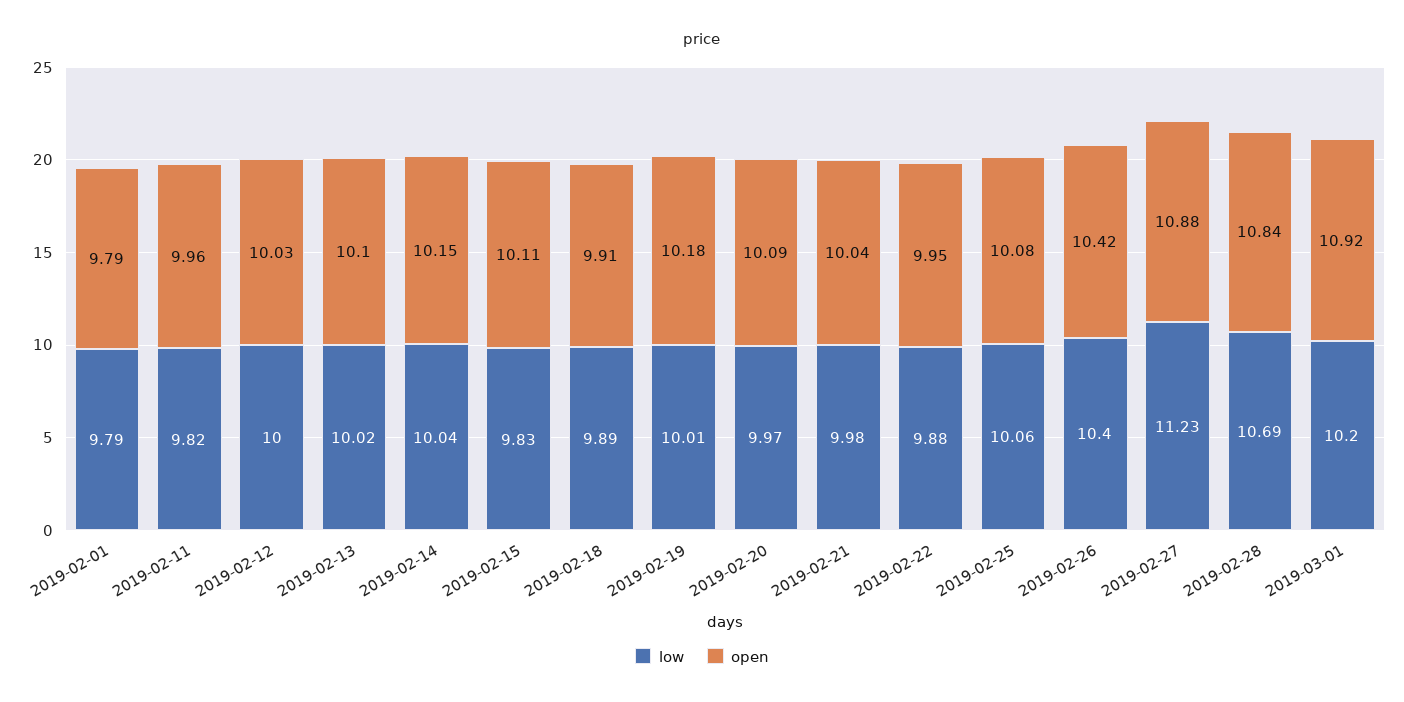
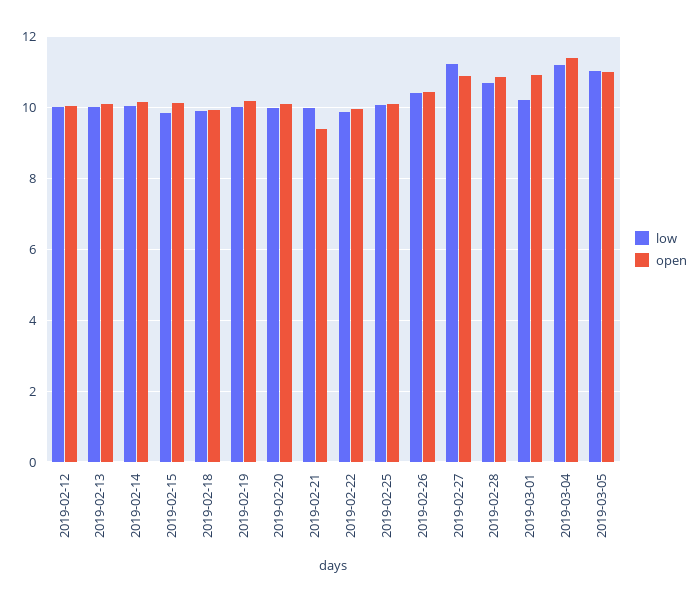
low, 2019-02-01: 9.79 -> none
open, 2019-02-01: 9.79 -> none
low, 2019-02-11: 9.82 -> none
open, 2019-02-11: 9.96 -> none
open, 2019-02-21: 10.04 -> 9.4
low, 2019-03-04: none -> 11.2
open, 2019-03-04: none -> 11.4
low, 2019-03-05: none -> 11
open, 2019-03-05: none -> 11

